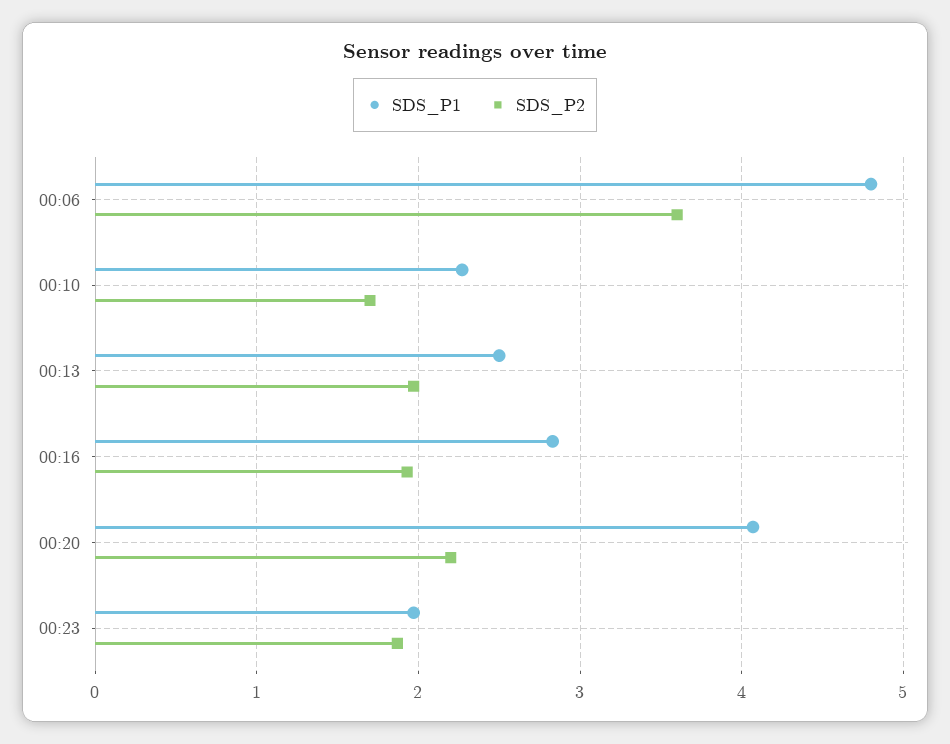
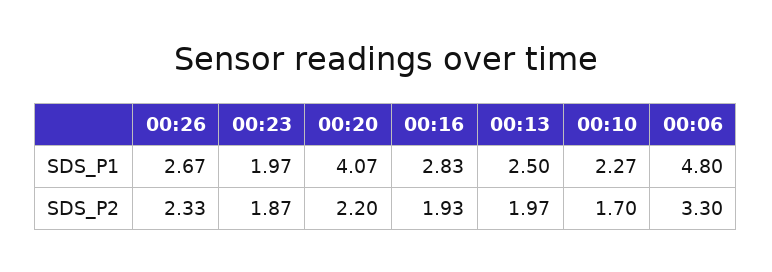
SDS_P2, 00:06: 3.6 -> 3.3
SDS_P1, 00:26: none -> 2.67
SDS_P2, 00:26: none -> 2.33

